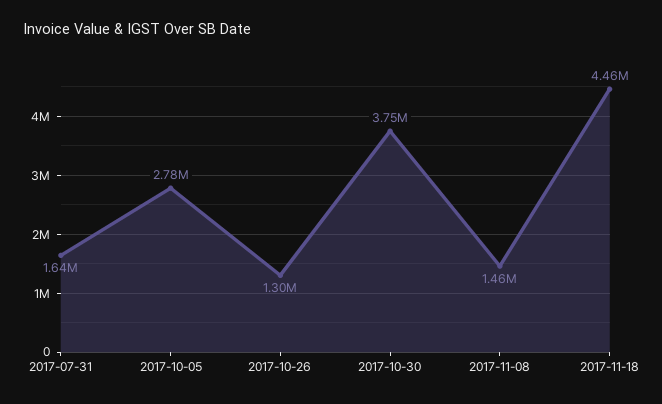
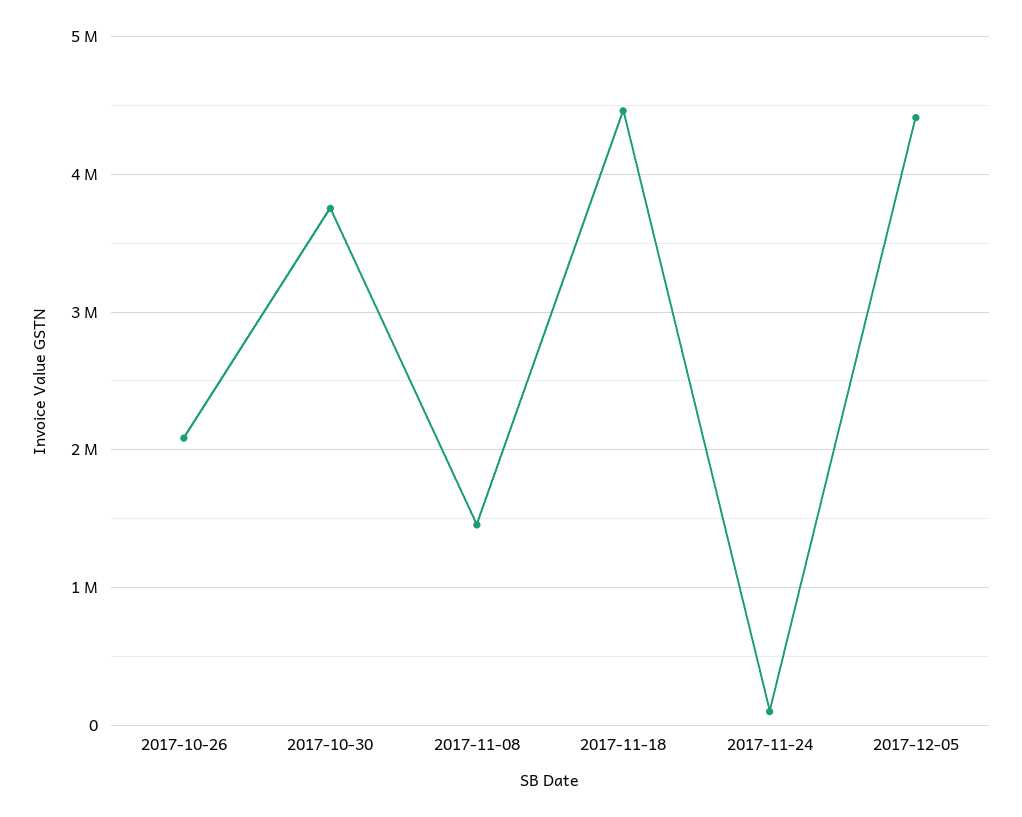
2017-07-31: 1640000 -> none
2017-10-05: 2780000 -> none
2017-10-26: 1300000 -> 2100000
2017-11-24: none -> 100000
2017-12-05: none -> 4400000

